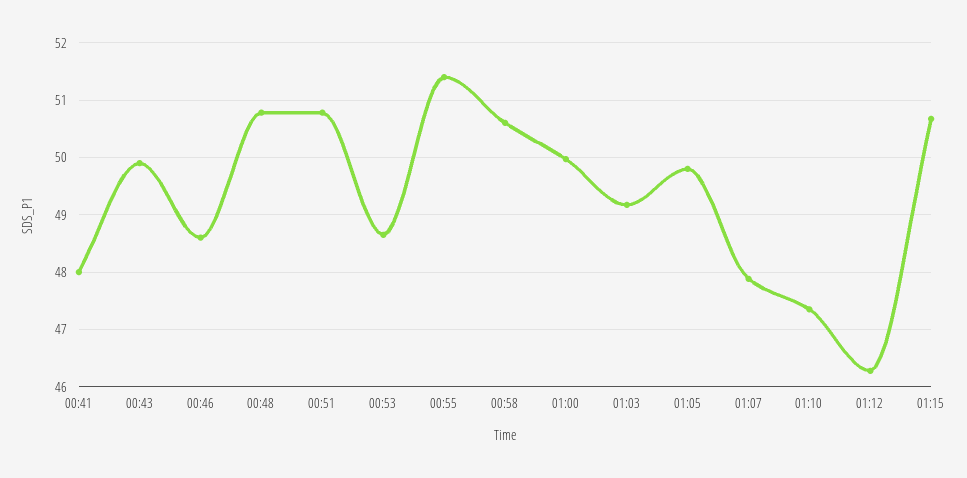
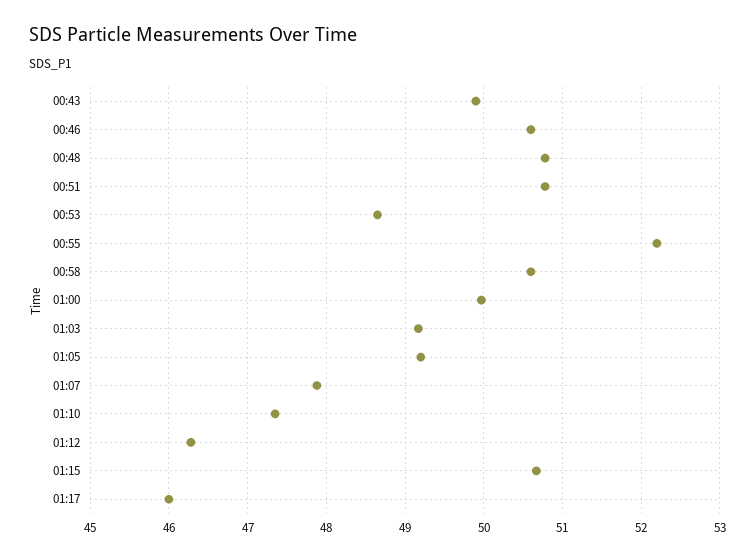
00:41: 48 -> none
00:46: 48.6 -> 50.6
00:55: 51.4 -> 52.2
01:05: 49.8 -> 49.2
01:17: none -> 46

